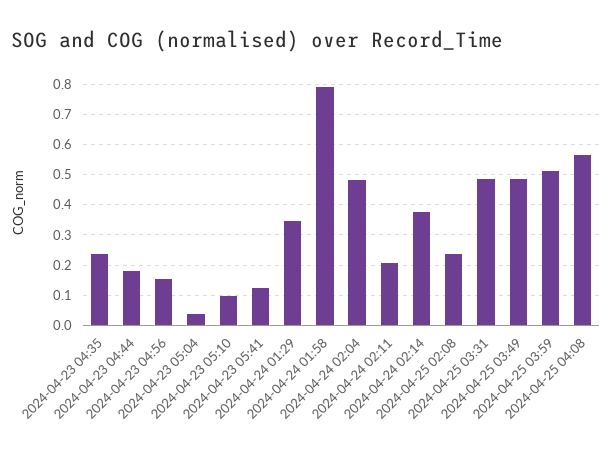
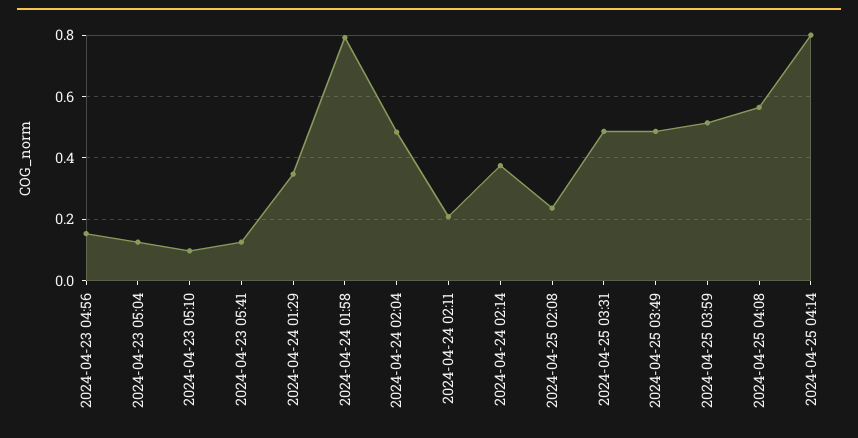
2024-04-23 04:35: 0.24 -> none
2024-04-23 04:44: 0.18 -> none
2024-04-23 05:04: 0.04 -> 0.12
2024-04-25 04:14: none -> 0.8

